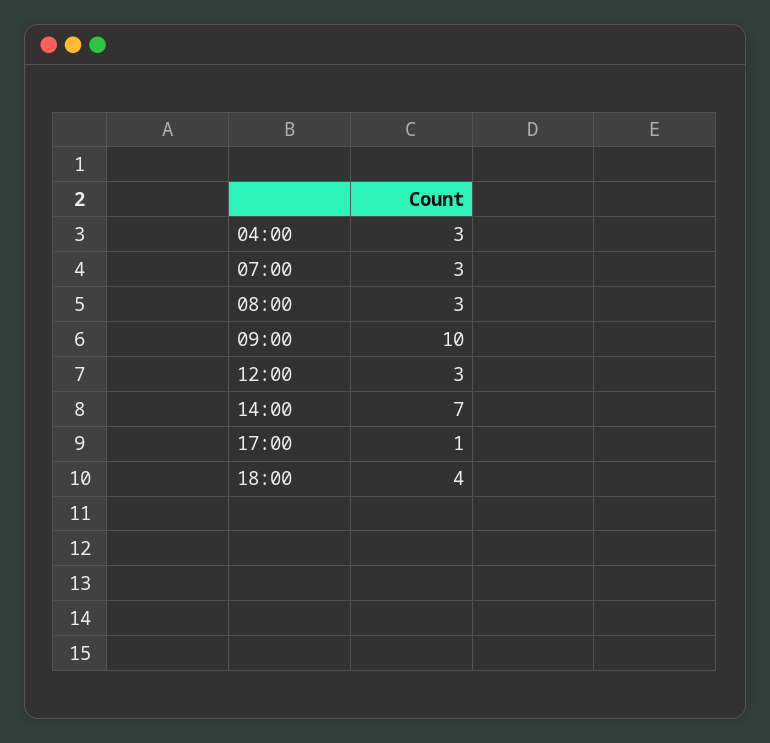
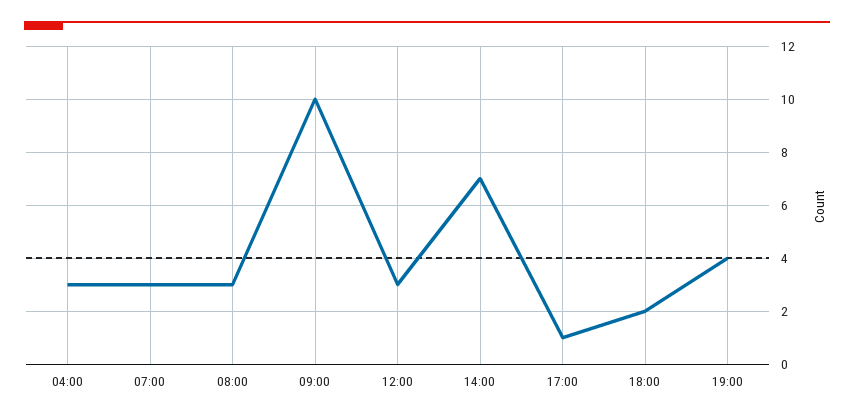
18:00: 4 -> 2
19:00: none -> 4

